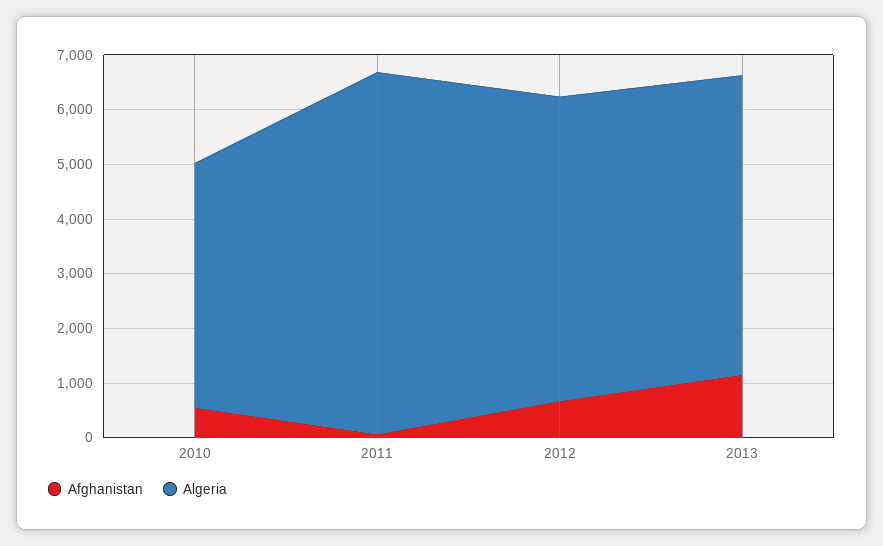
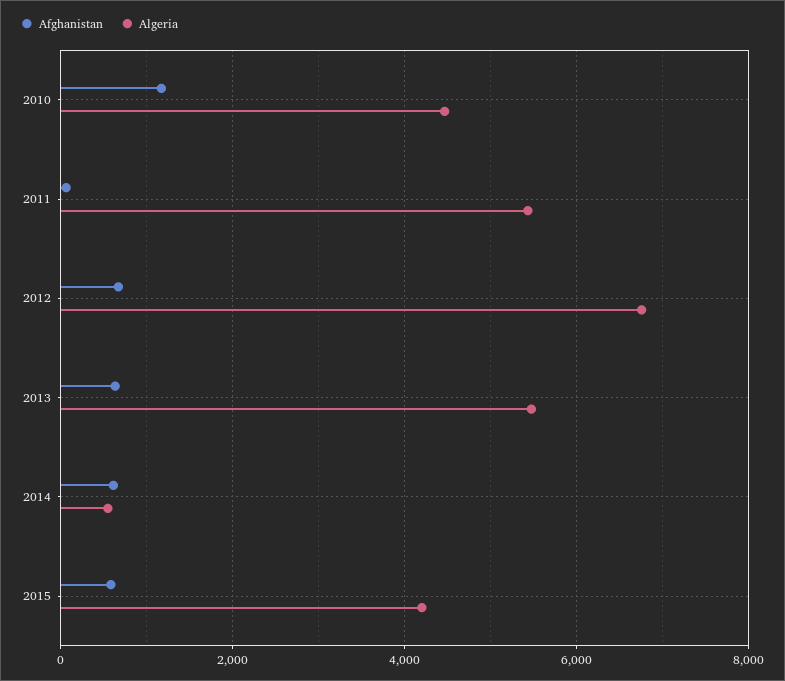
Afghanistan, 2010: 600 -> 1200
Algeria, 2011: 6600 -> 5400
Algeria, 2012: 5600 -> 6800
Afghanistan, 2013: 1200 -> 600
Afghanistan, 2014: none -> 600
Algeria, 2014: none -> 600
Afghanistan, 2015: none -> 600
Algeria, 2015: none -> 4200

